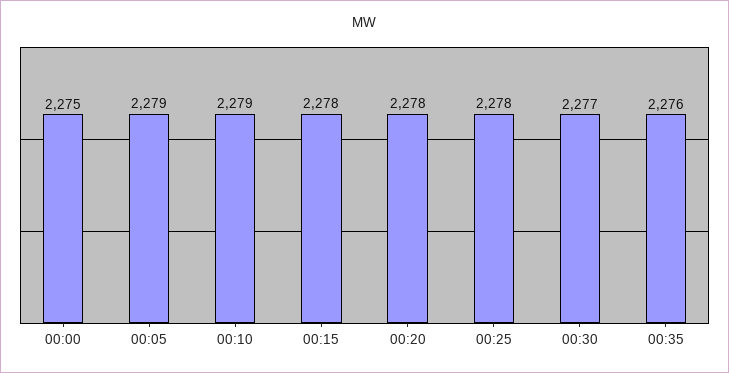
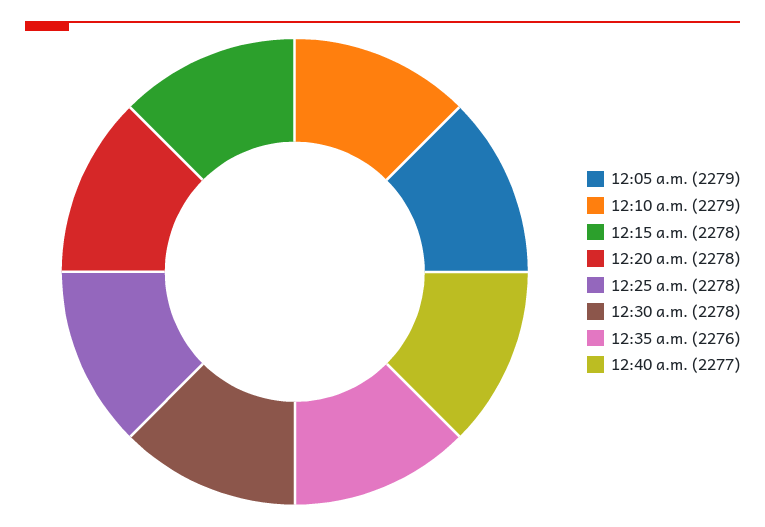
00:00: 2275 -> none
00:30: 2277 -> 2278
12:40 a.m.: none -> 2277

